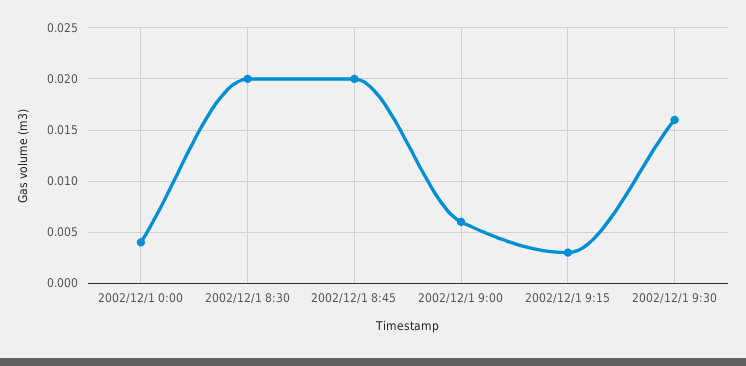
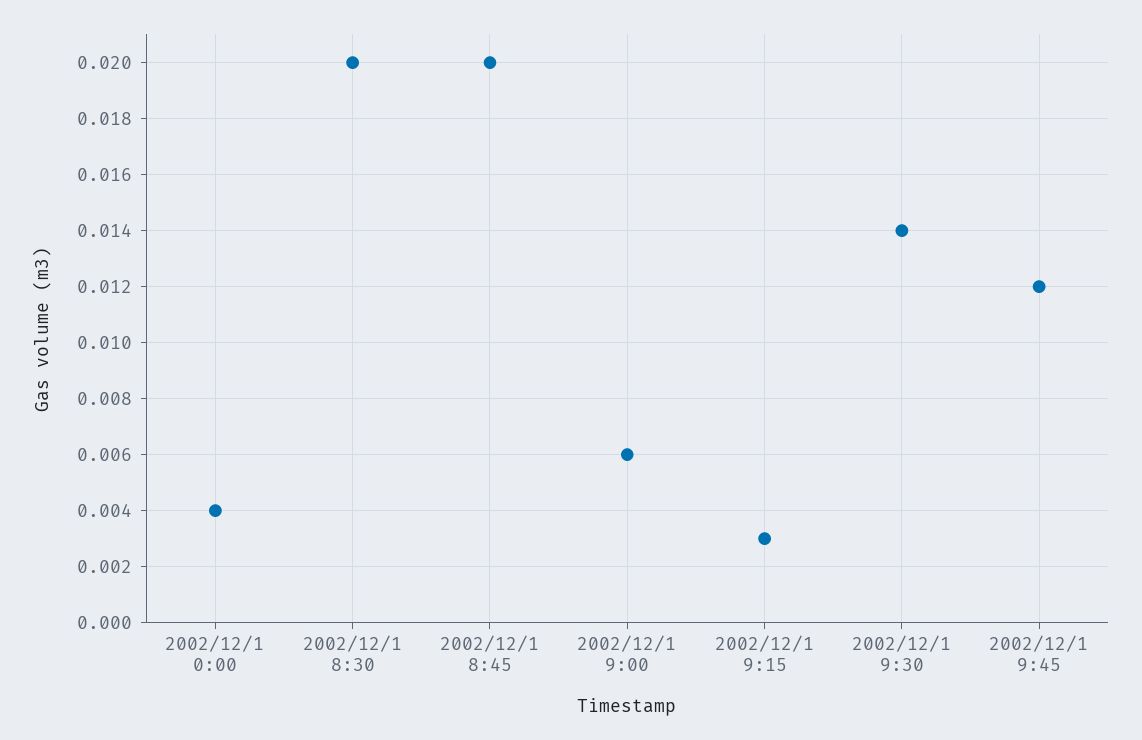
2002/12/1 9:30: 0.016 -> 0.014
2002/12/1 9:45: none -> 0.012

